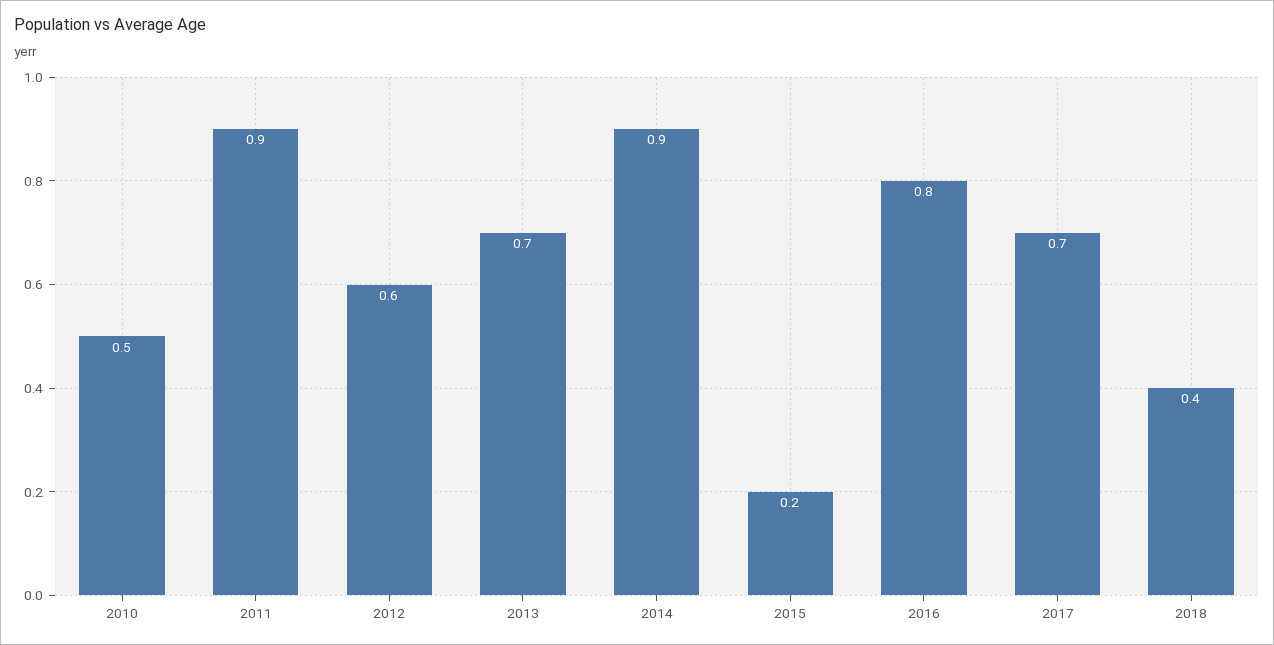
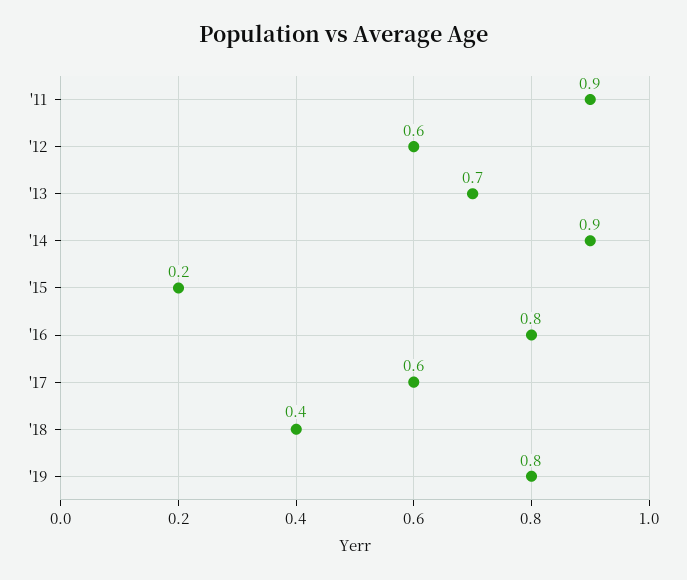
2010: 0.5 -> none
2017: 0.7 -> 0.6
'19: none -> 0.8

